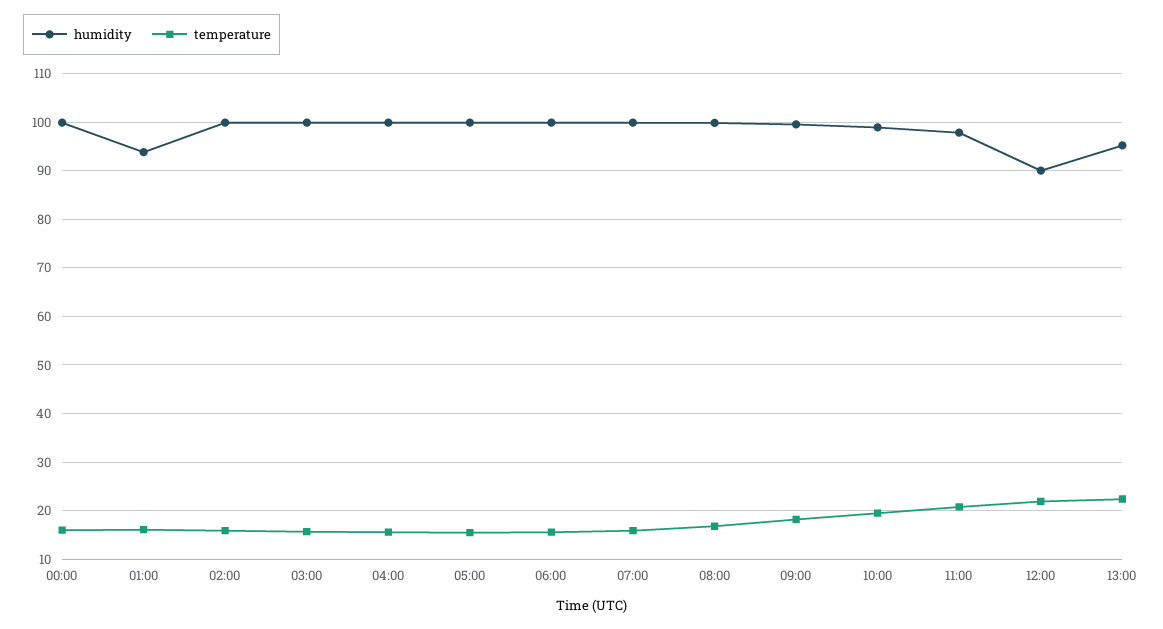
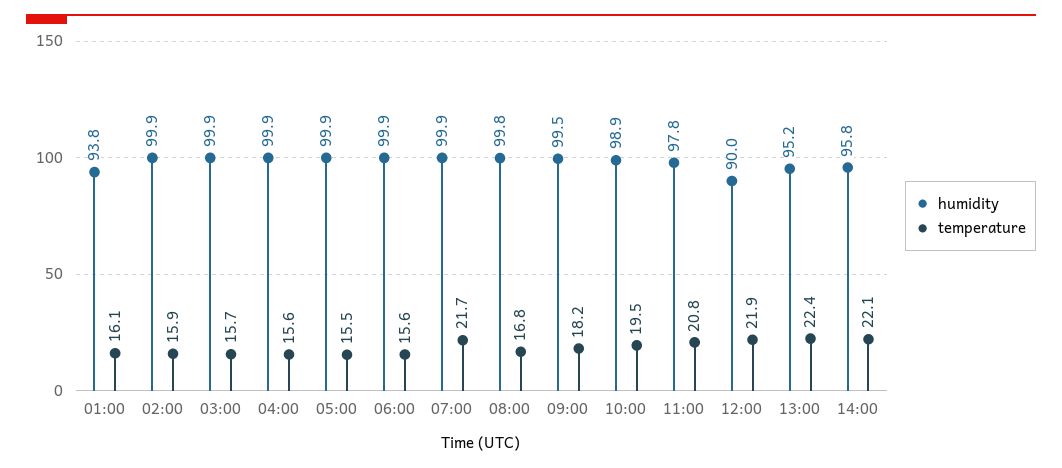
humidity, 00:00: 100 -> none
temperature, 00:00: 16 -> none
temperature, 07:00: 16 -> 21.7
humidity, 14:00: none -> 95.8
temperature, 14:00: none -> 22.1

